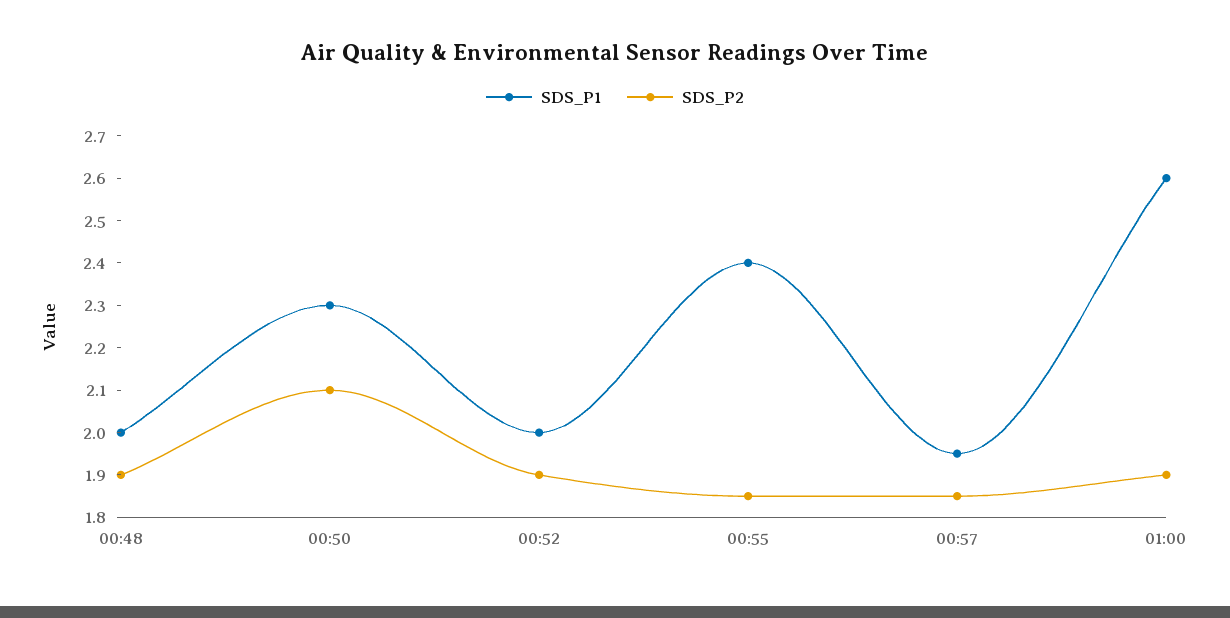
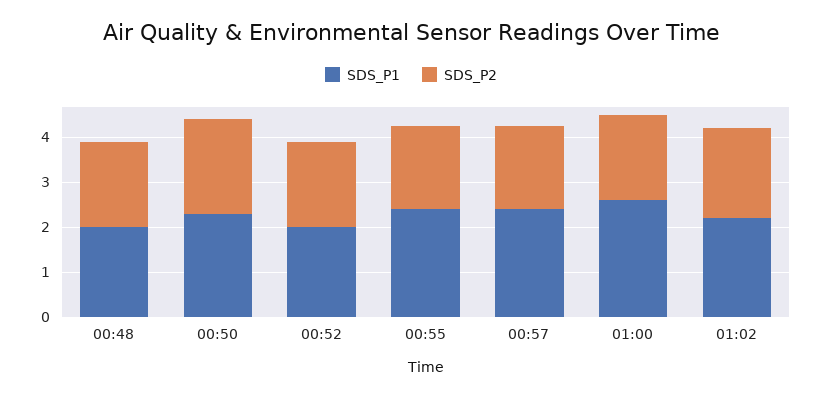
SDS_P1, 00:57: 1.95 -> 2.4
SDS_P1, 01:02: none -> 2.2
SDS_P2, 01:02: none -> 2

